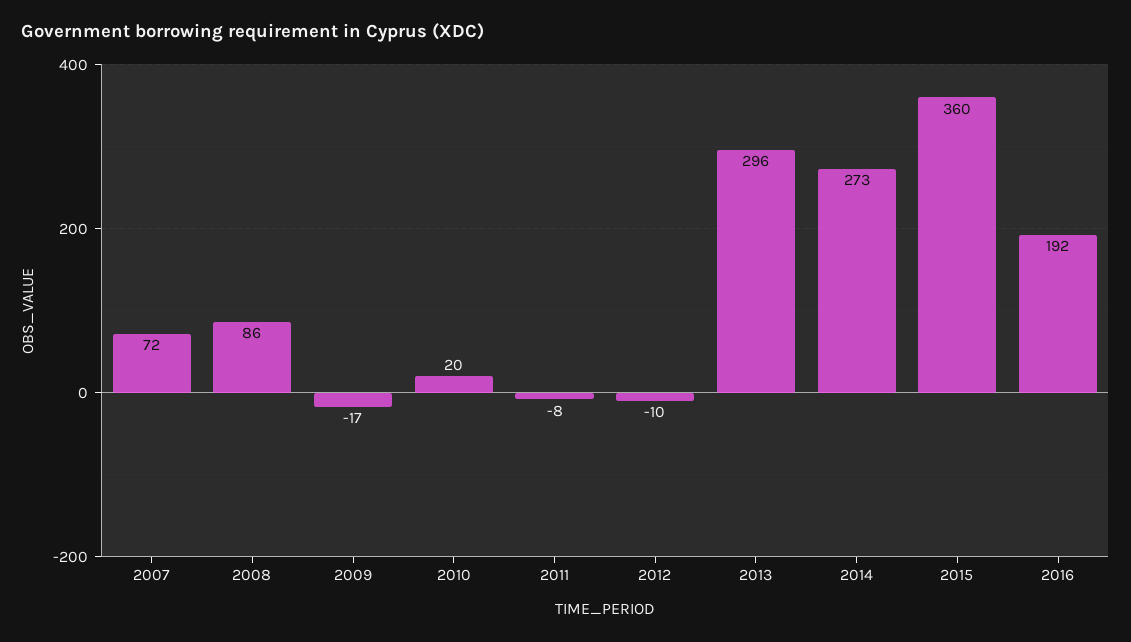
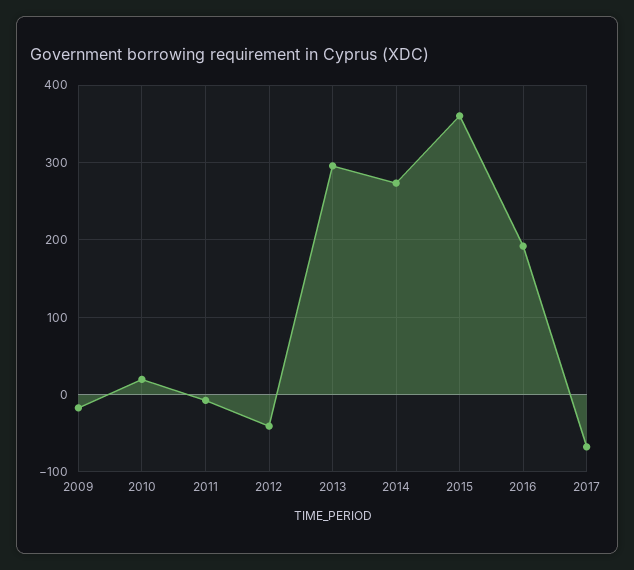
2007: 72 -> none
2008: 86 -> none
2012: -10 -> -40
2017: none -> -70

